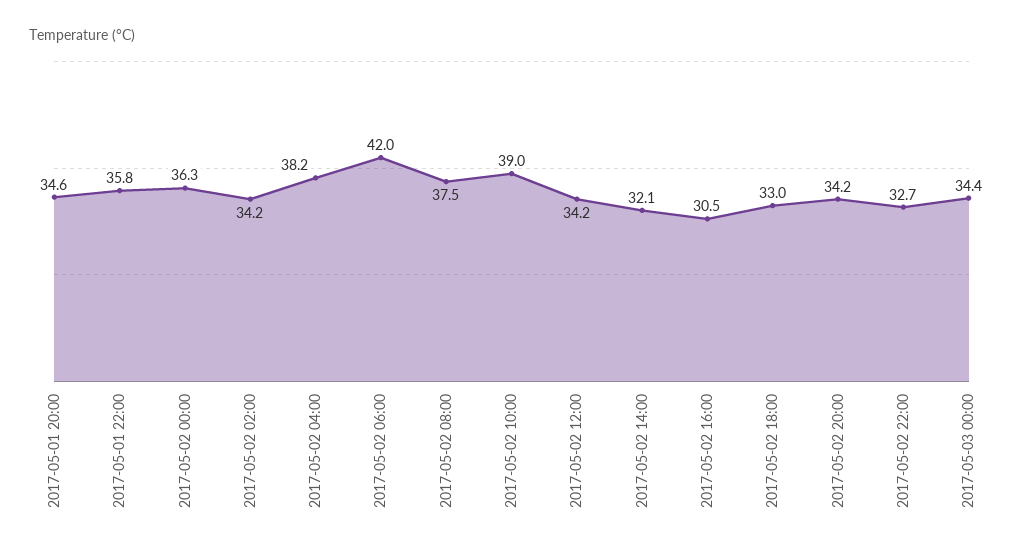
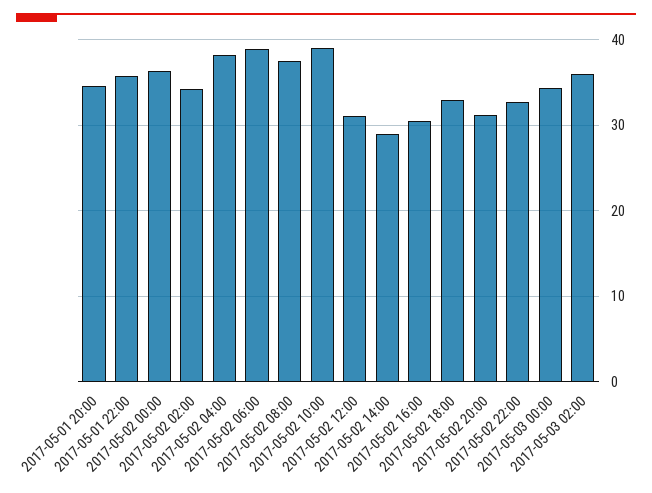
2017-05-02 06:00: 42 -> 39
2017-05-02 12:00: 34.2 -> 31
2017-05-02 14:00: 32.1 -> 29
2017-05-02 20:00: 34.2 -> 31
2017-05-03 02:00: none -> 36

